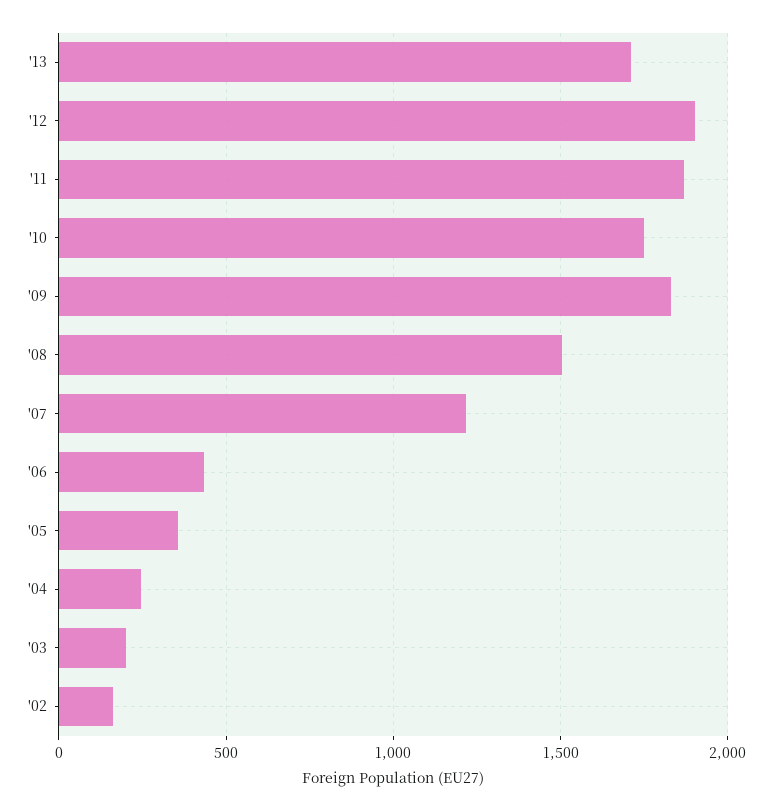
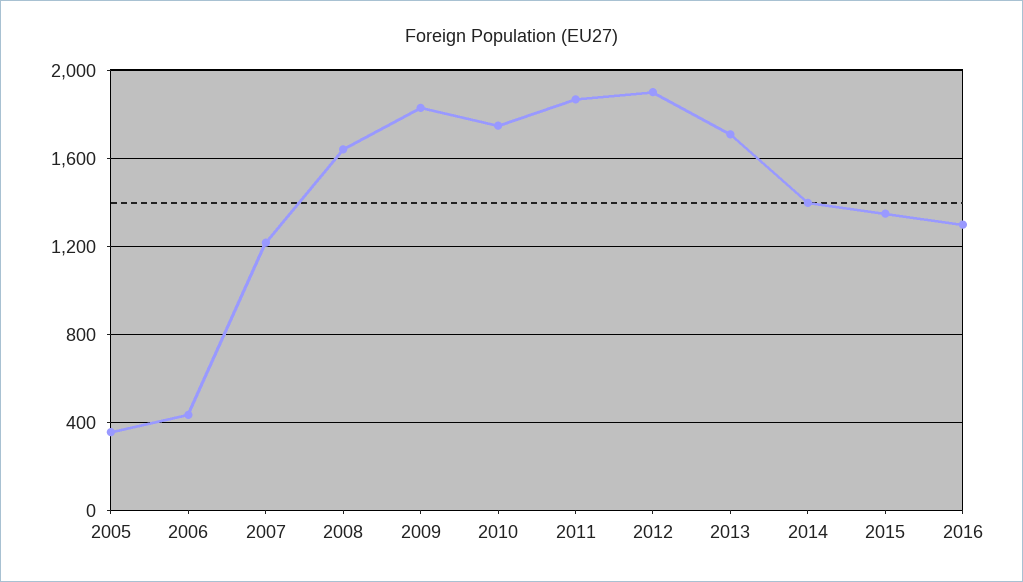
'08: 1500 -> 1650
'04: 250 -> none
'03: 200 -> none
'02: 150 -> none
2014: none -> 1400
2015: none -> 1350
2016: none -> 1300

